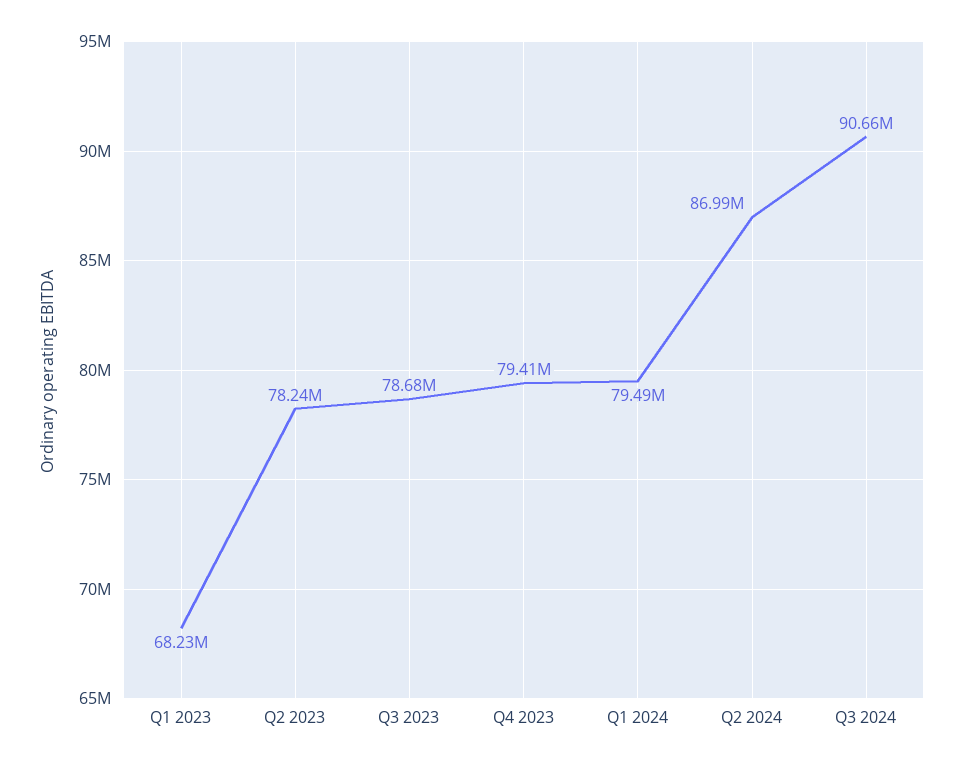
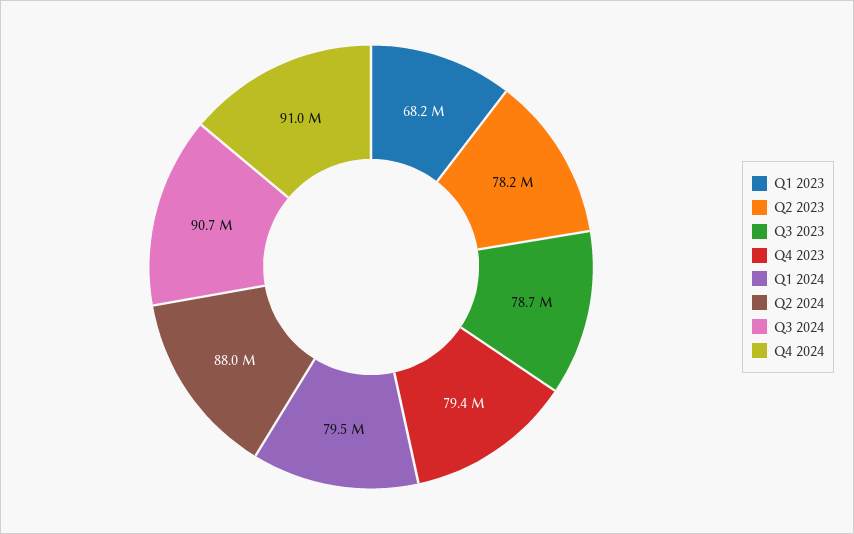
Q2 2024: 86990000 -> 88000000
Q4 2024: none -> 91000000

